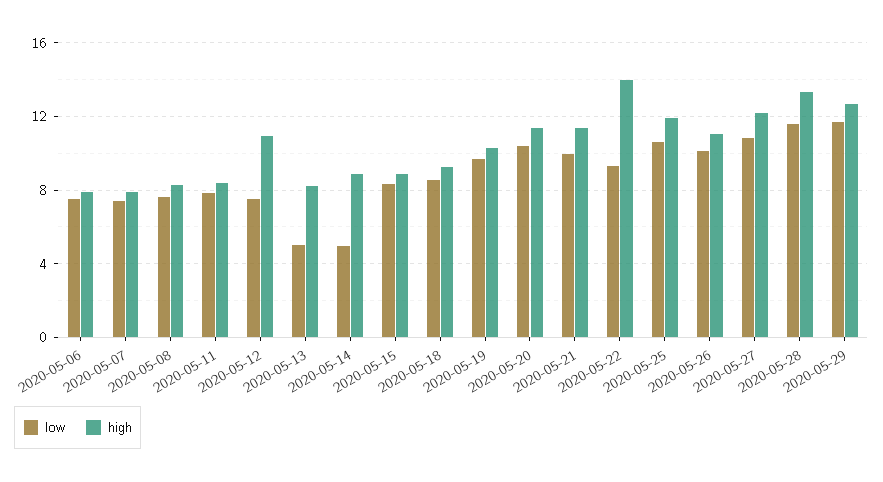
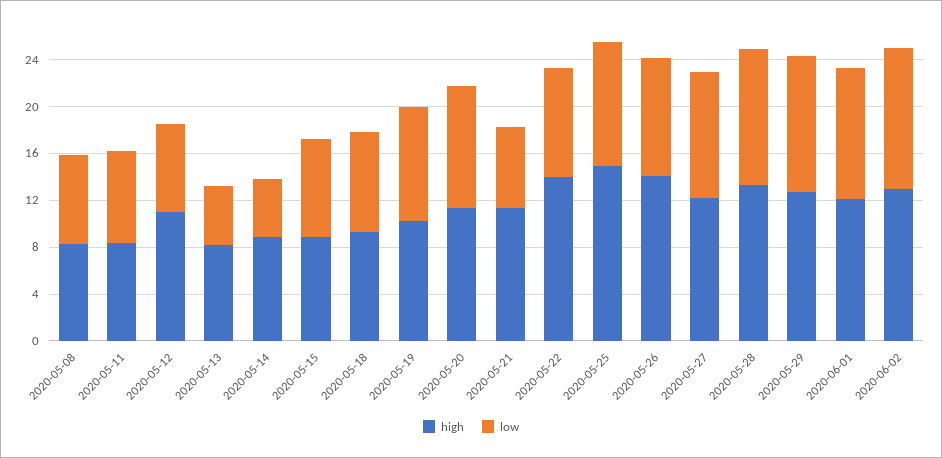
low, 2020-05-06: 7.5 -> none
high, 2020-05-06: 8 -> none
low, 2020-05-07: 7.5 -> none
high, 2020-05-07: 8 -> none
low, 2020-05-21: 10 -> 7
high, 2020-05-25: 12 -> 15
high, 2020-05-26: 11 -> 14
high, 2020-06-01: none -> 12
low, 2020-06-01: none -> 11
high, 2020-06-02: none -> 13
low, 2020-06-02: none -> 12

